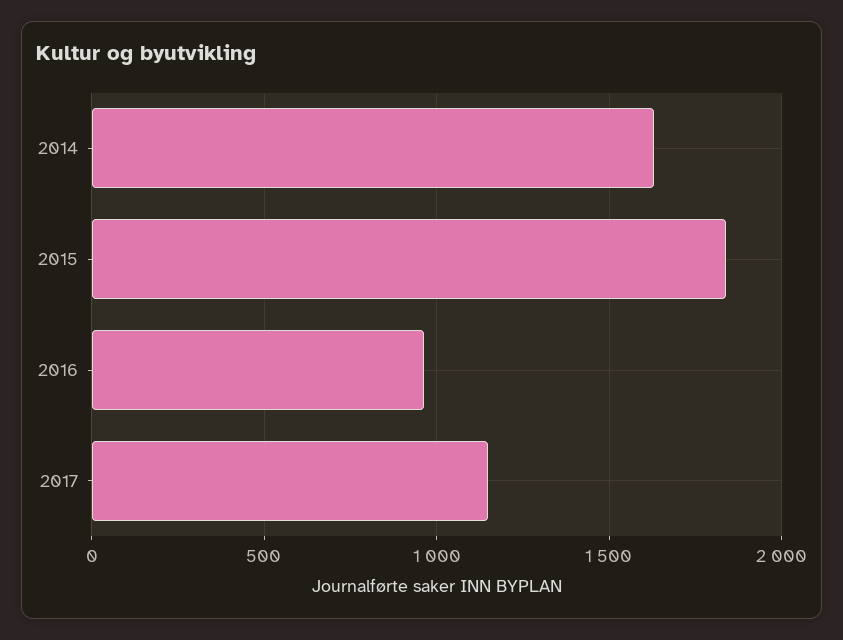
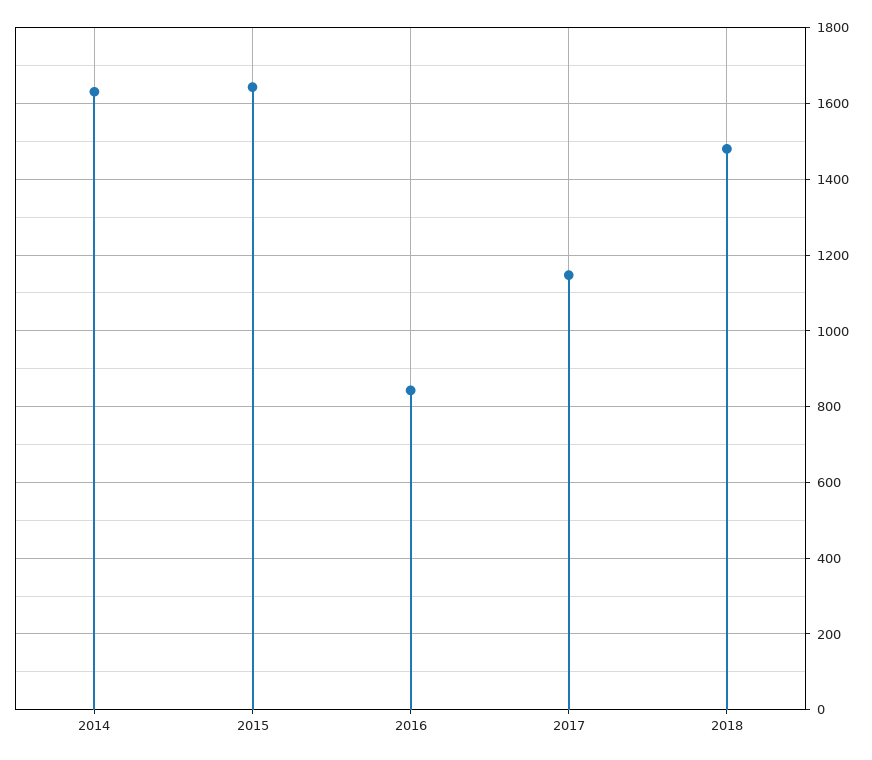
2015: 1850 -> 1640
2016: 950 -> 840
2018: none -> 1480

